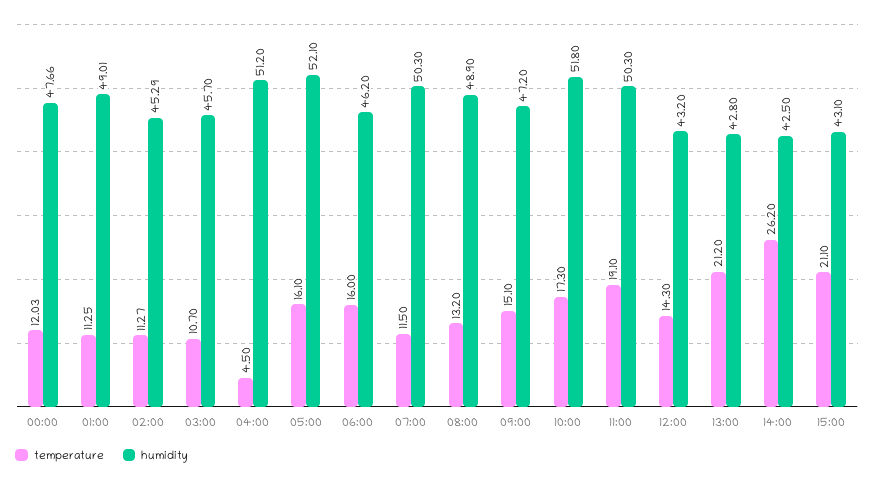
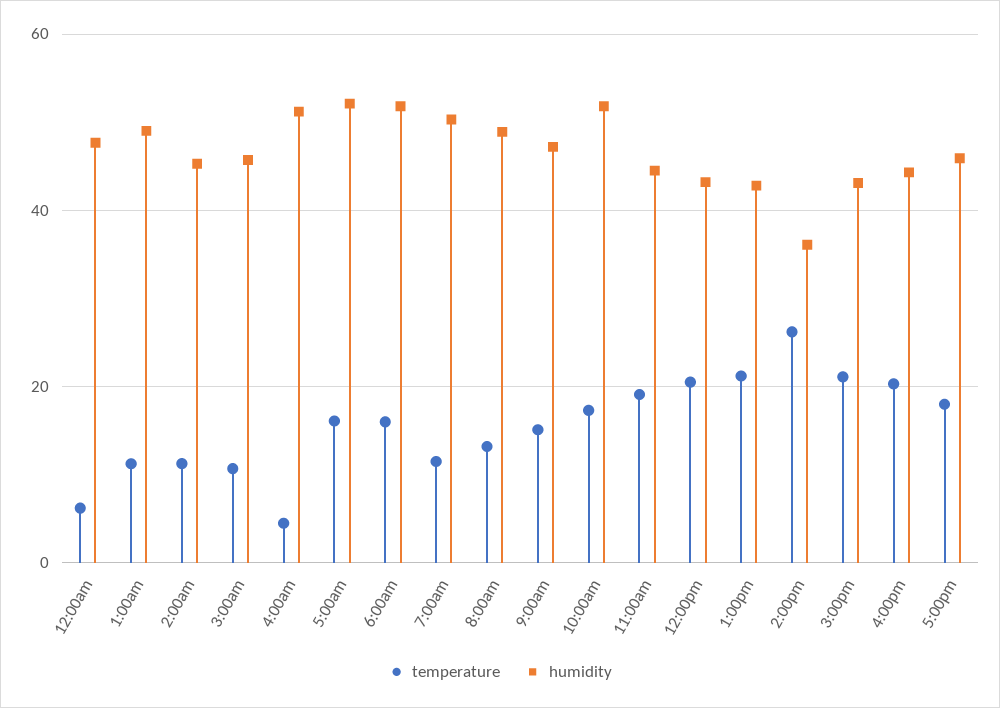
temperature, 00:00: 12.03 -> 6
humidity, 06:00: 46.2 -> 52
humidity, 11:00: 50.3 -> 44
temperature, 12:00: 14.3 -> 20
humidity, 14:00: 42.5 -> 36
temperature, 4:00pm: none -> 20
humidity, 4:00pm: none -> 44
temperature, 5:00pm: none -> 18
humidity, 5:00pm: none -> 46

